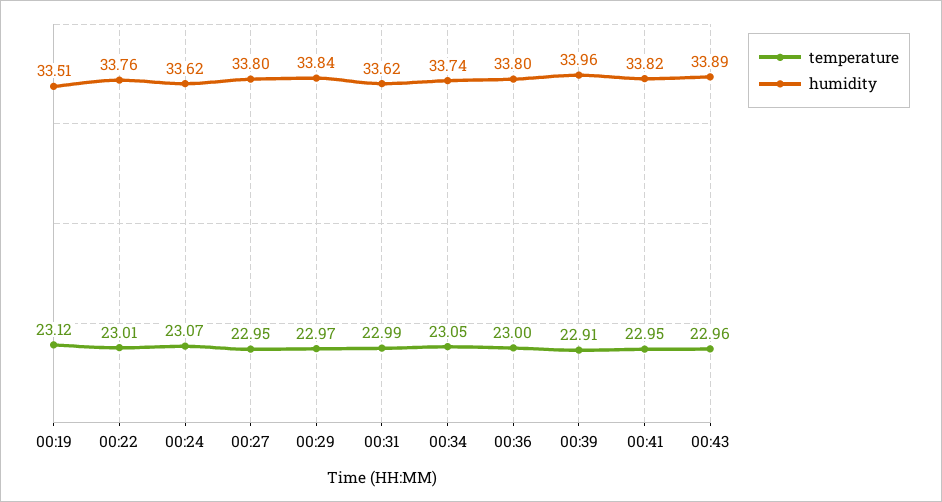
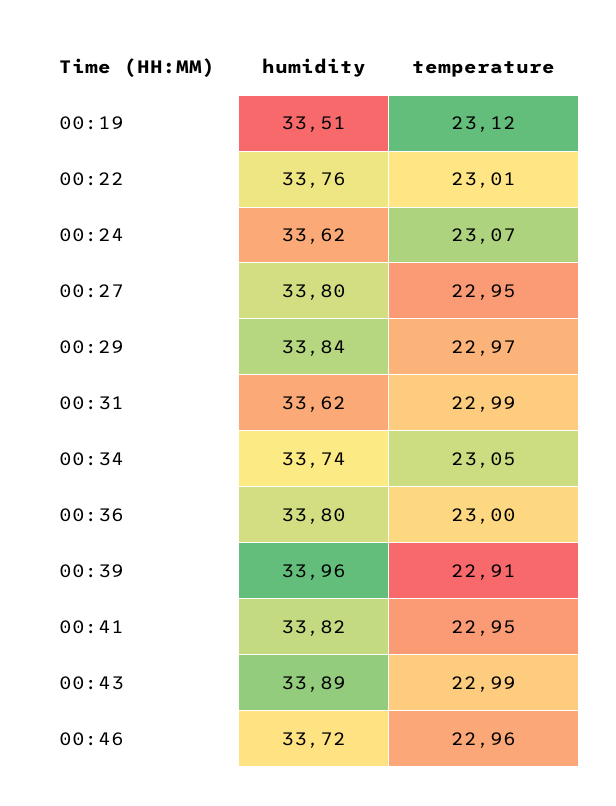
temperature, 00:43: 22.96 -> 22.99
humidity, 00:46: none -> 33.72
temperature, 00:46: none -> 22.96

